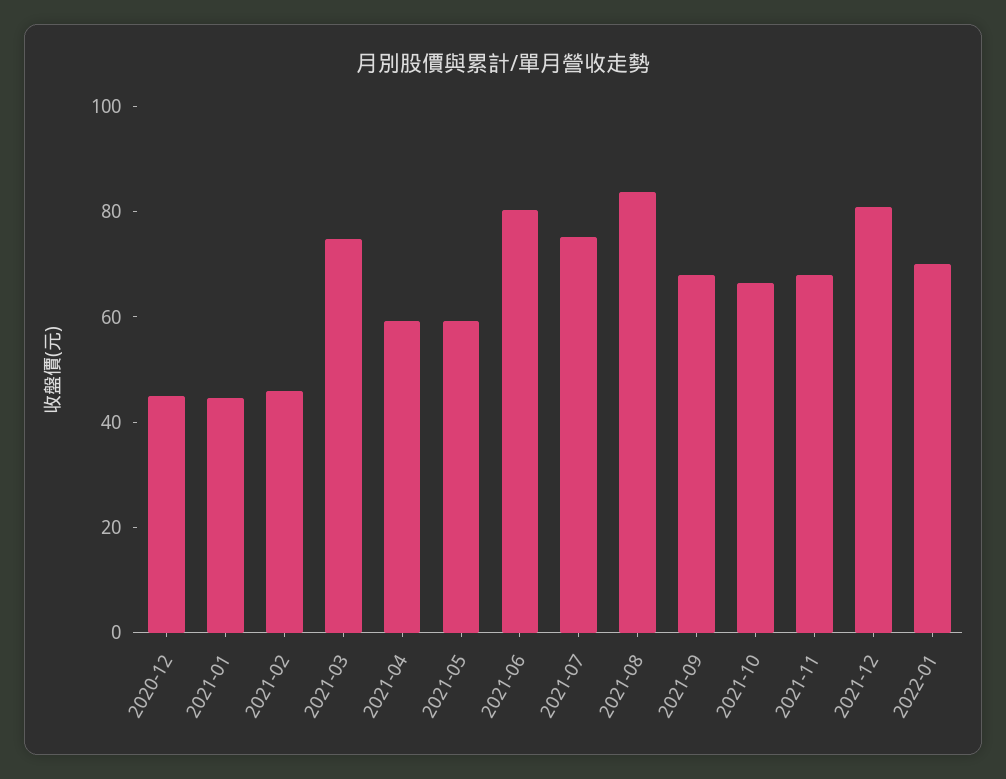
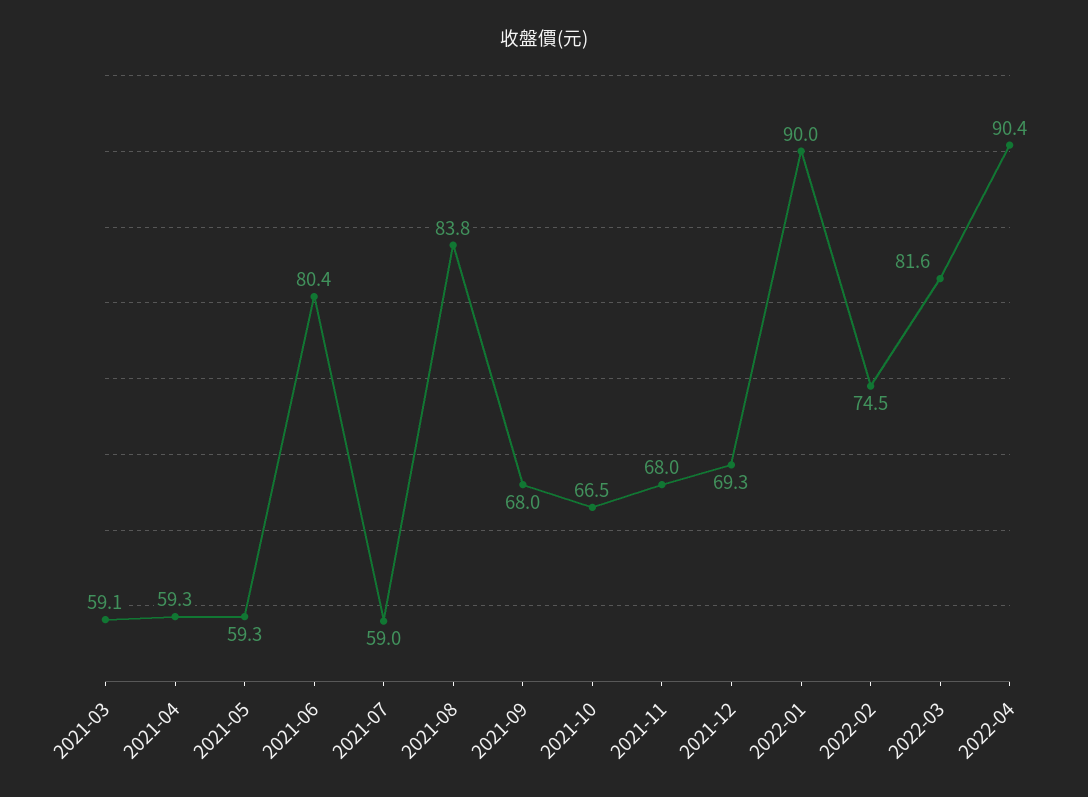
2020-12: 45 -> none
2021-01: 45 -> none
2021-02: 45 -> none
2021-03: 75 -> 59.1
2021-07: 75 -> 59
2021-12: 80 -> 69.3
2022-01: 70 -> 90
2022-02: none -> 74.5
2022-03: none -> 81.6
2022-04: none -> 90.4

